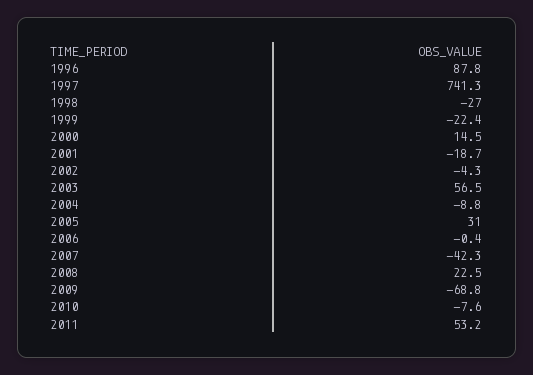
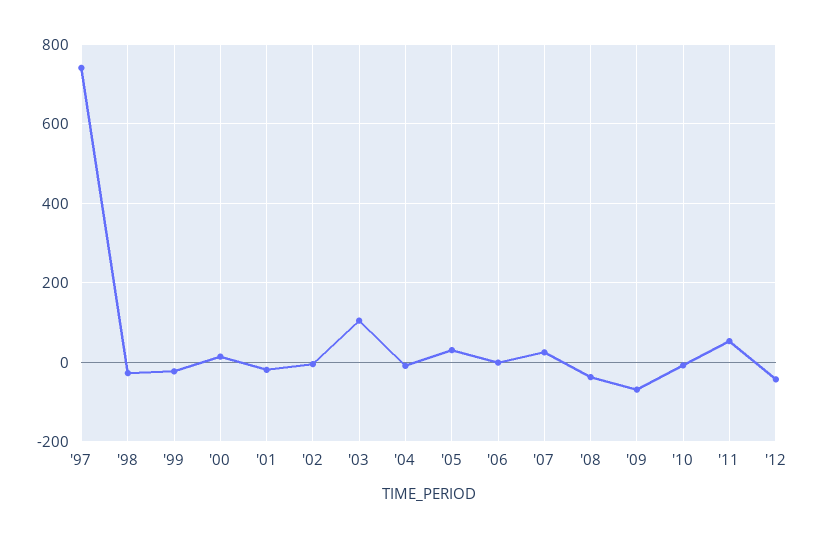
1996: 87.8 -> none
2003: 56.5 -> 100
2007: -42.3 -> 20
2008: 22.5 -> -40
'12: none -> -40

